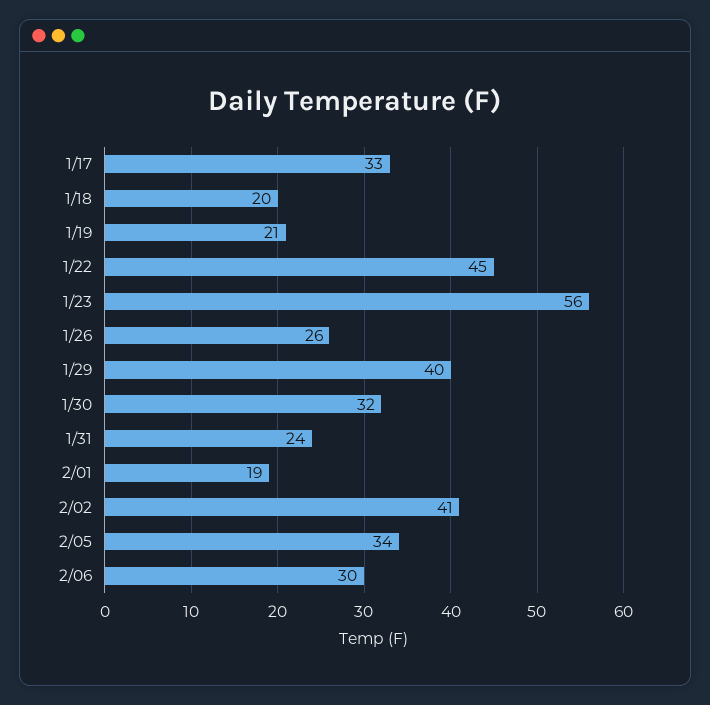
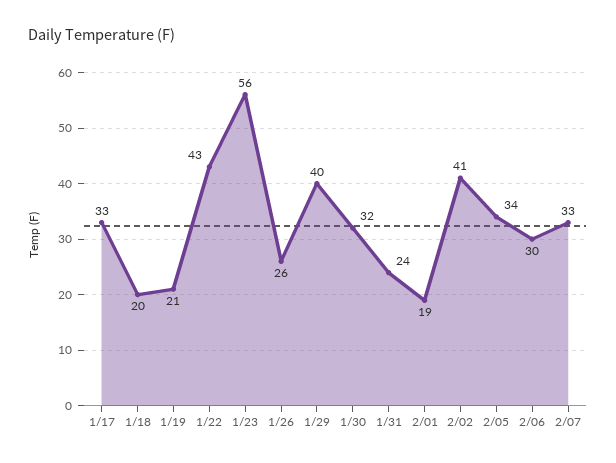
1/22: 45 -> 43
2/07: none -> 33

